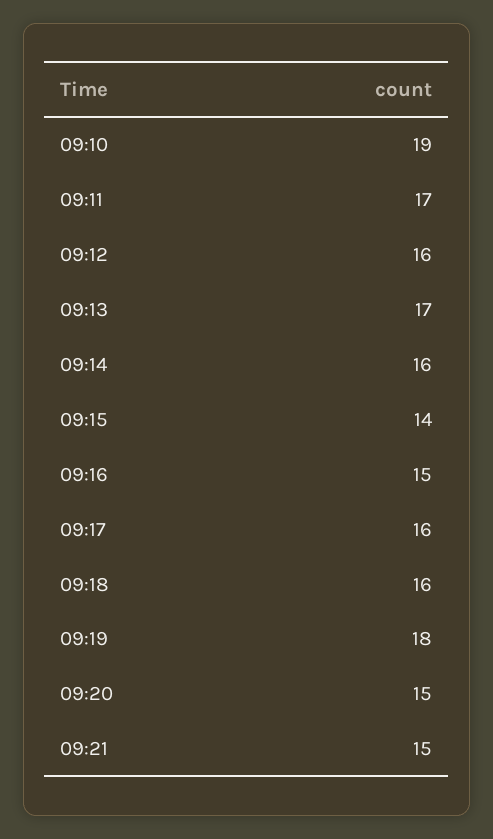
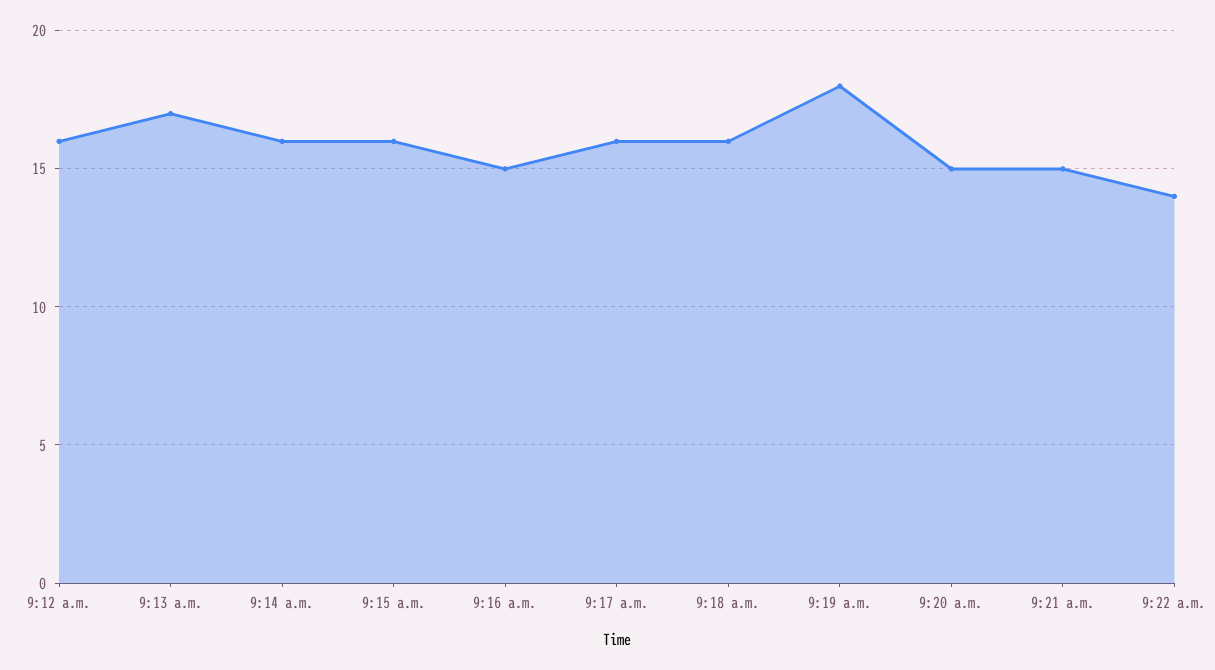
09:10: 19 -> none
09:11: 17 -> none
09:15: 14 -> 16
9:22 a.m.: none -> 14

